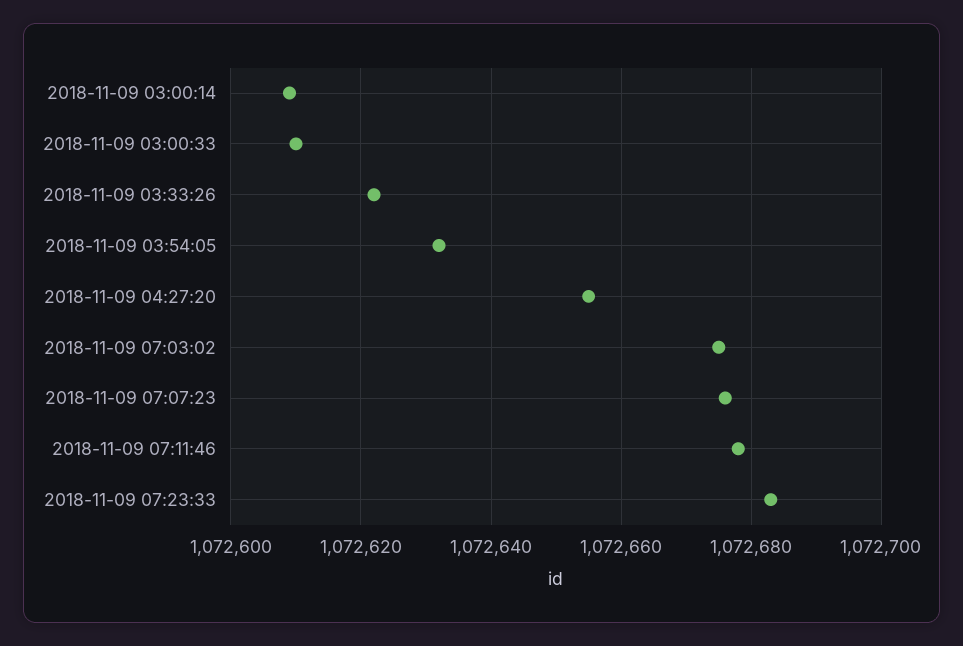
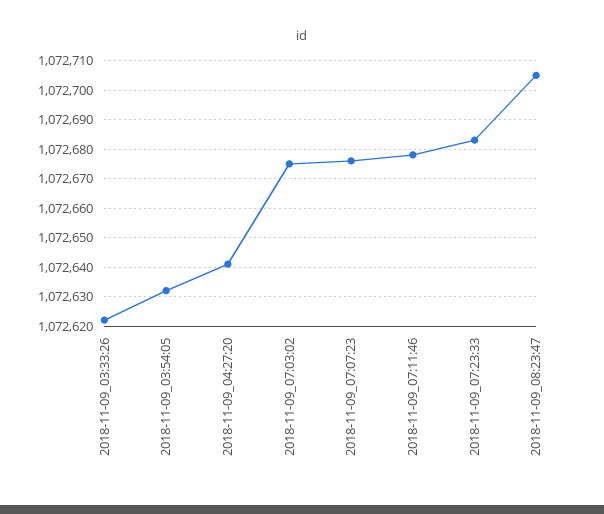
2018-11-09 03:00:14: 1072610 -> none
2018-11-09 03:00:33: 1072610 -> none
2018-11-09 04:27:20: 1072655 -> 1072640
2018-11-09_08:23:47: none -> 1072705

